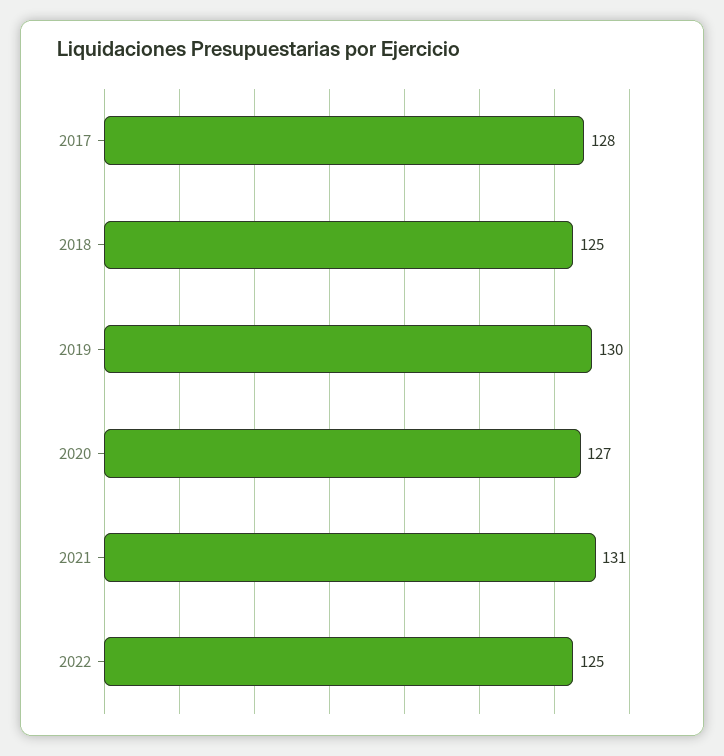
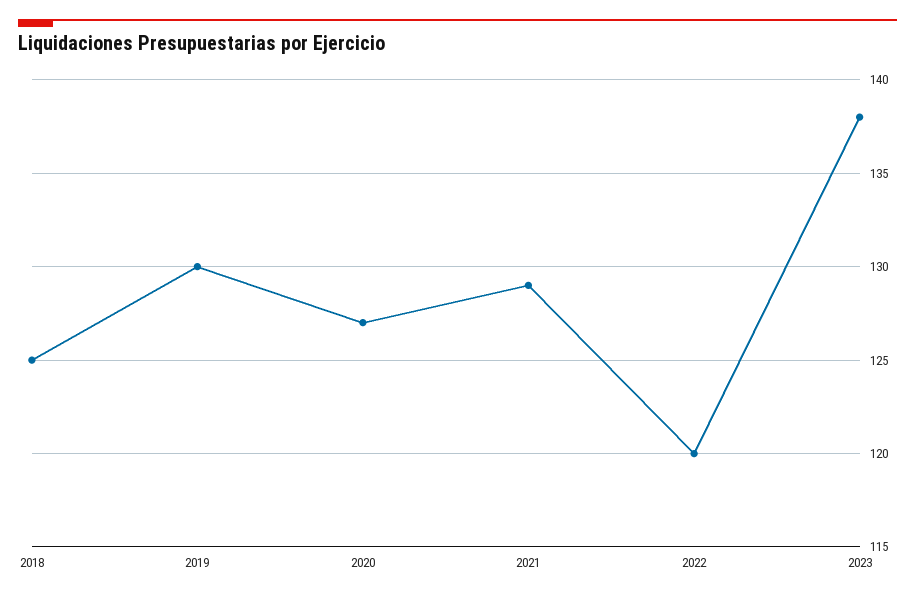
2017: 128 -> none
2021: 131 -> 129
2022: 125 -> 120
2023: none -> 138

